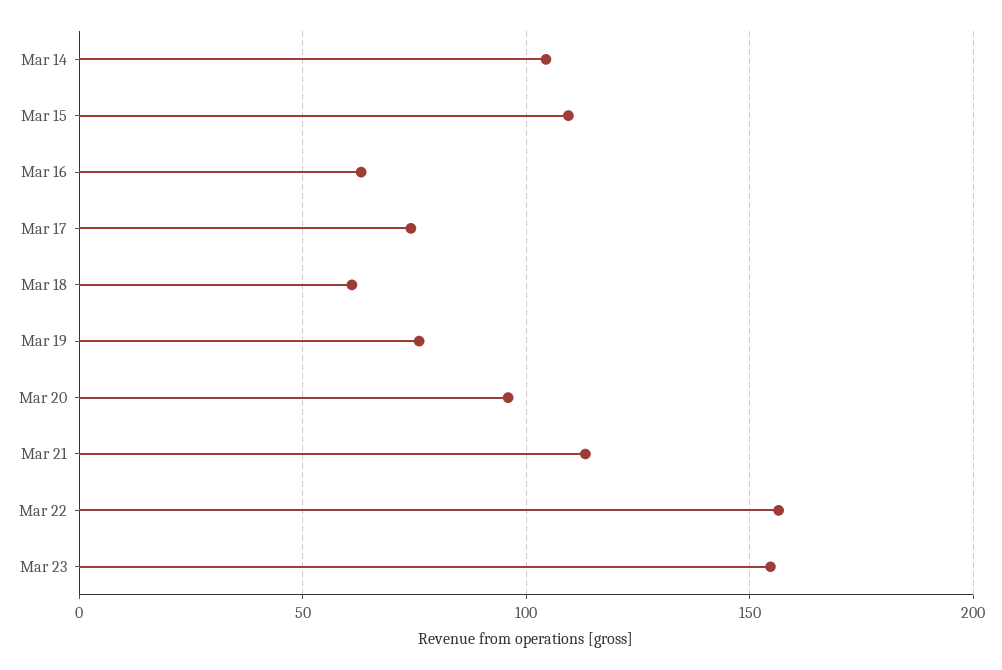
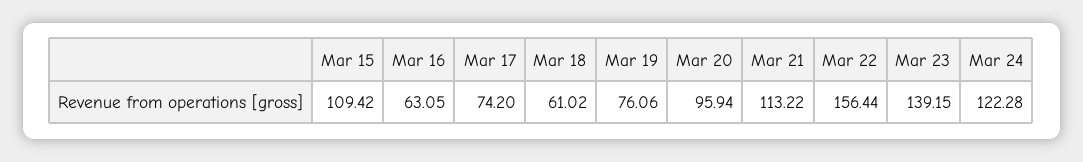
Mar 14: 105 -> none
Mar 23: 155 -> 139.15
Mar 24: none -> 122.28

